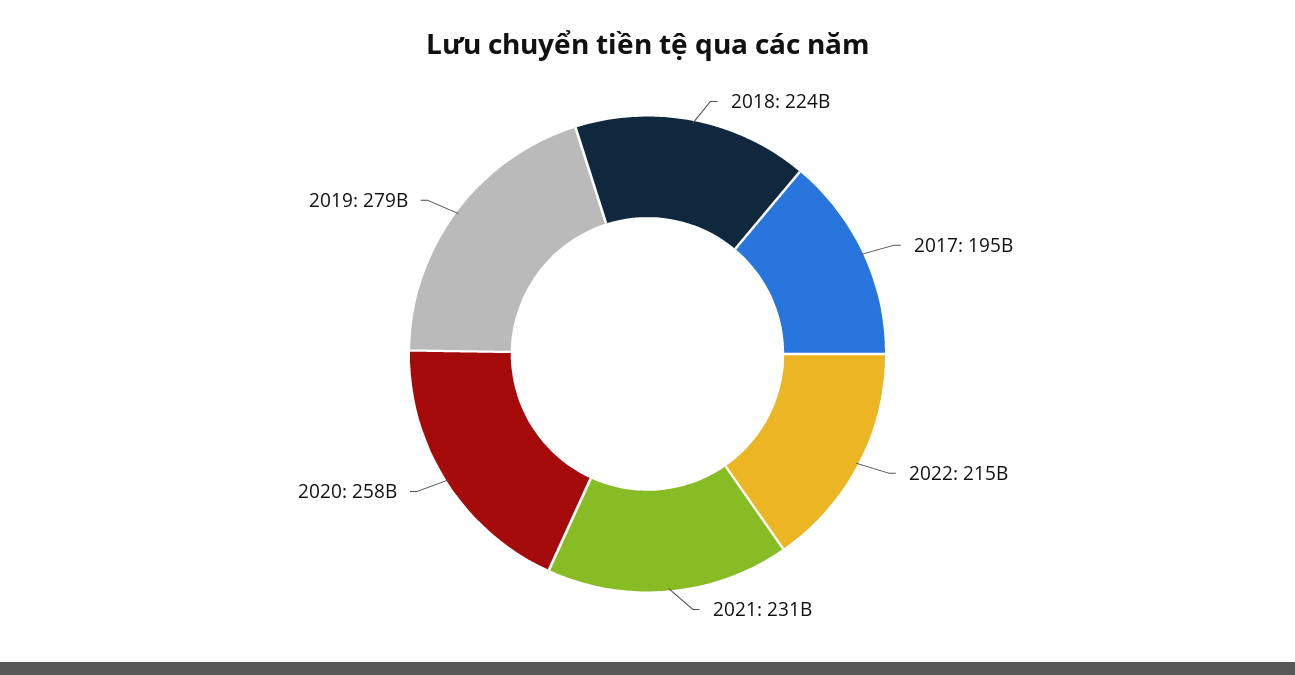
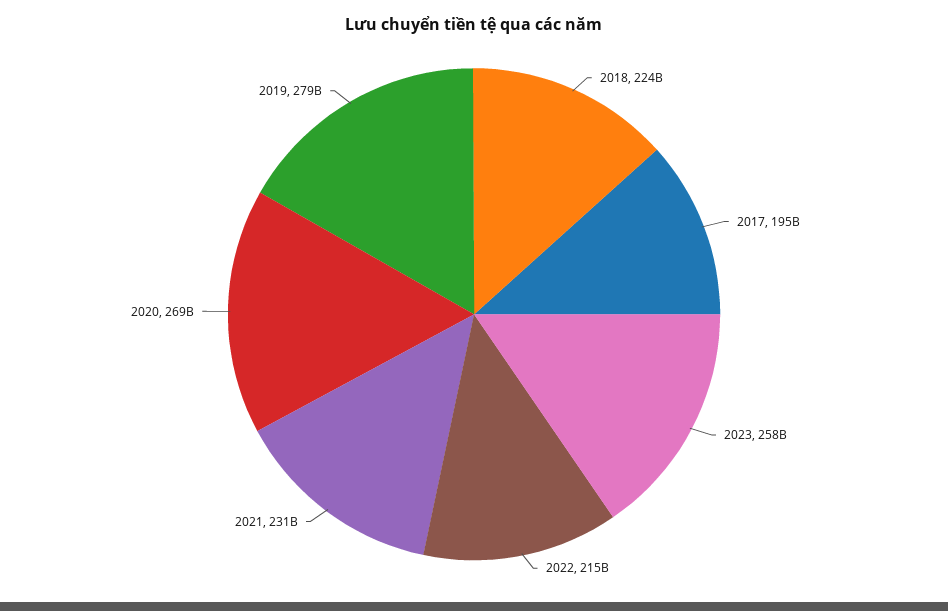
2020: 258000000000 -> 269000000000
2023: none -> 258000000000

